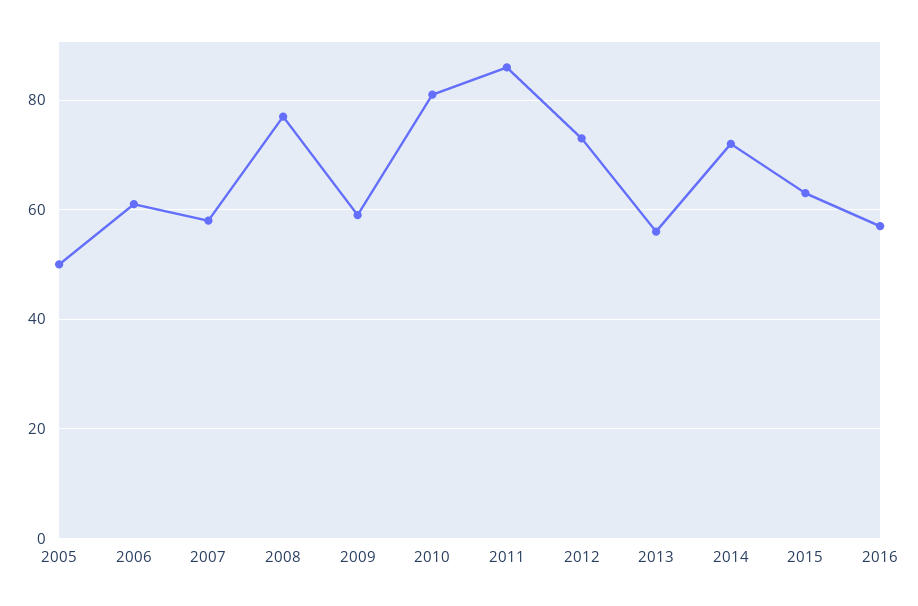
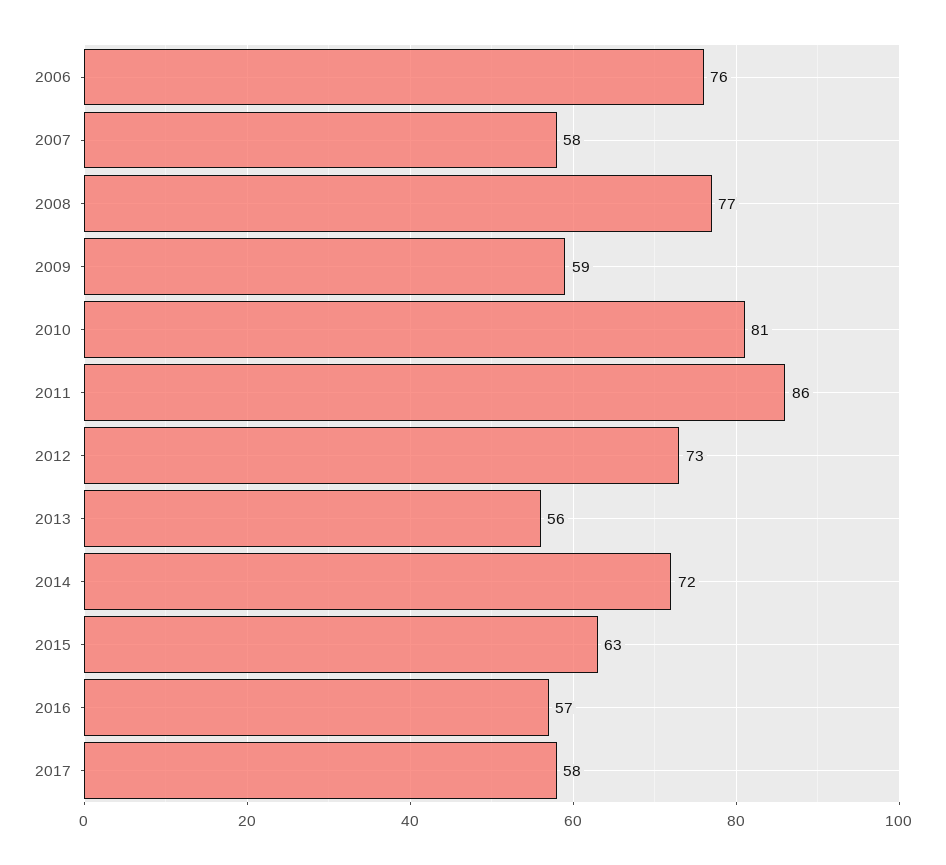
2005: 50 -> none
2006: 60 -> 76
2017: none -> 58

